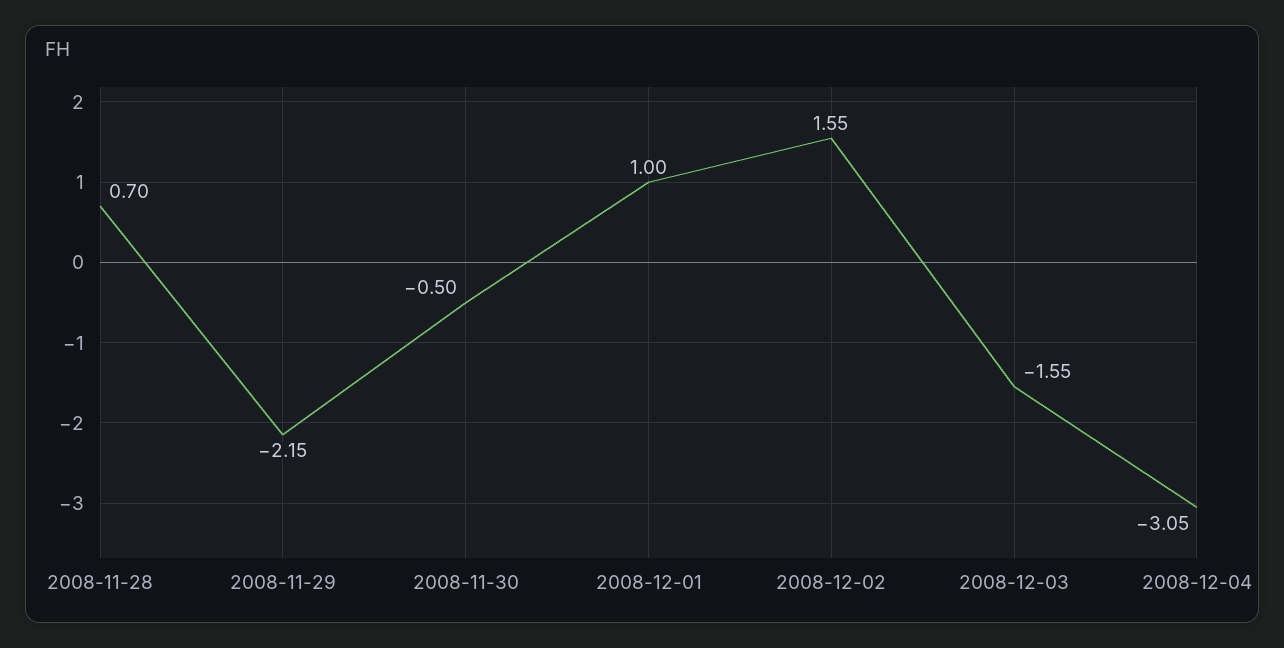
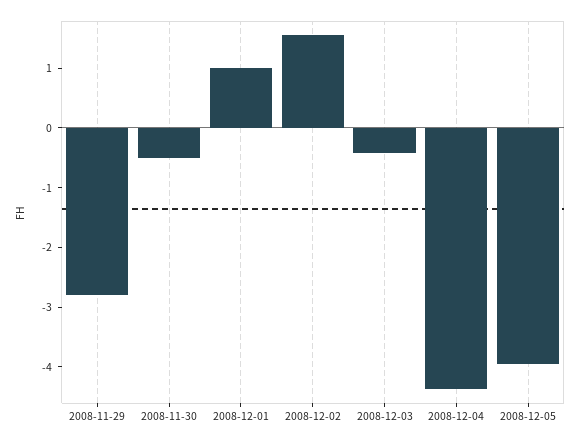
2008-11-28: 0.7 -> none
2008-11-29: -2.15 -> -2.8
2008-12-03: -1.55 -> -0.4
2008-12-04: -3.05 -> -4.4
2008-12-05: none -> -4

